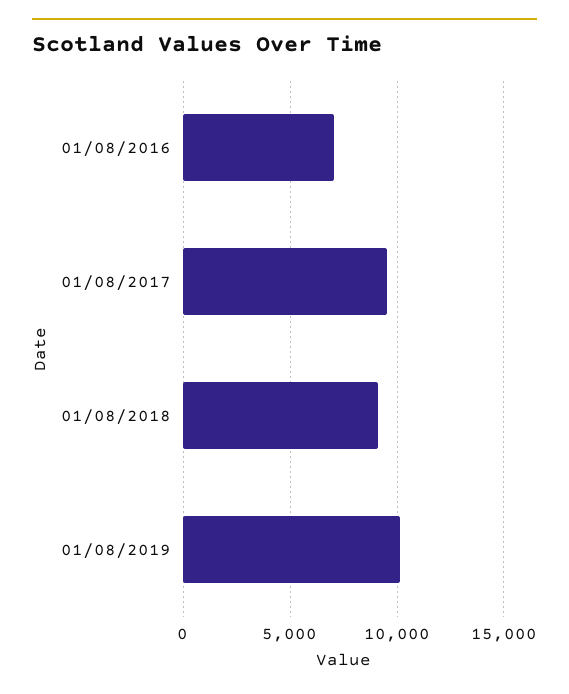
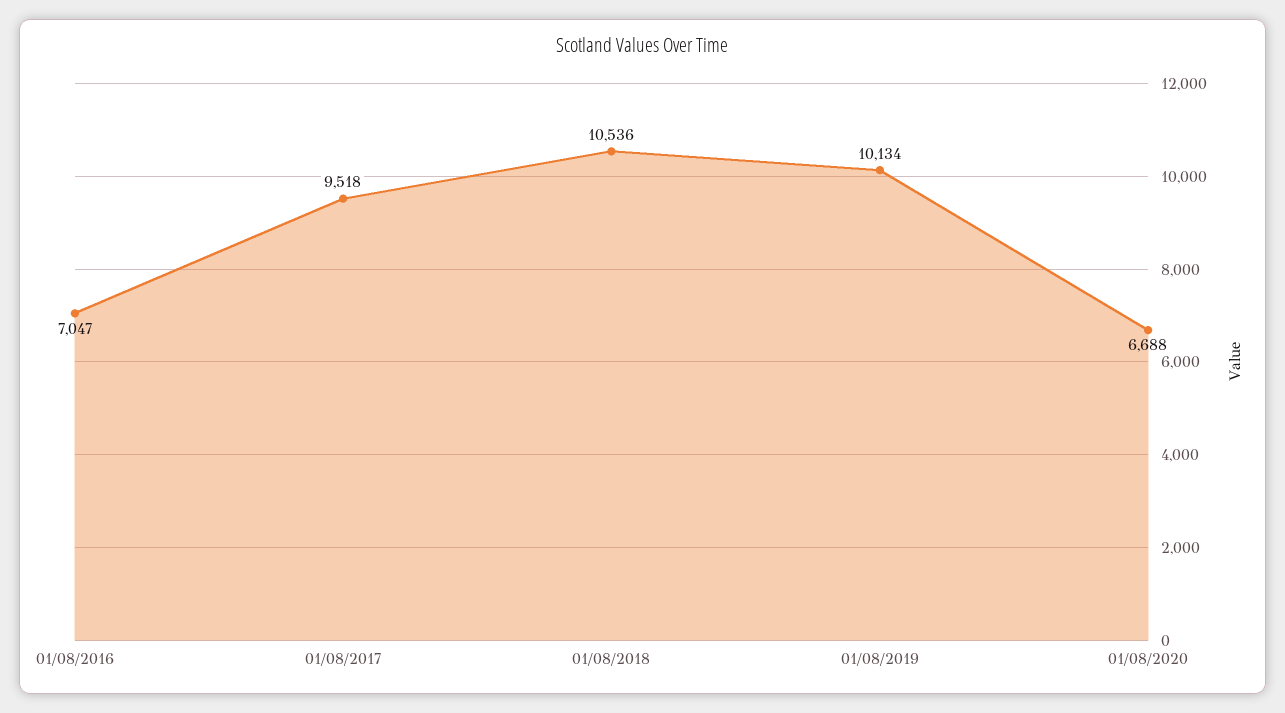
01/08/2018: 9000 -> 10536
01/08/2020: none -> 6688

